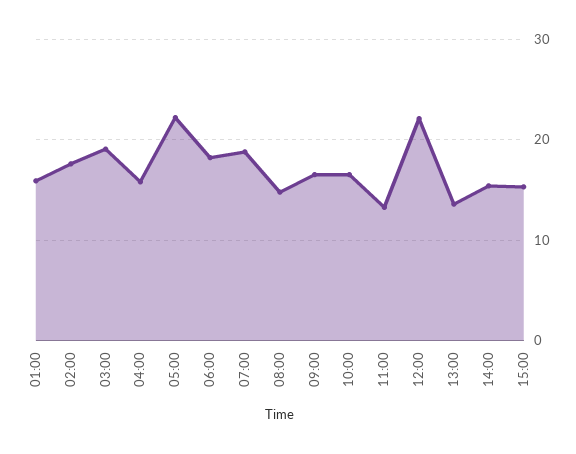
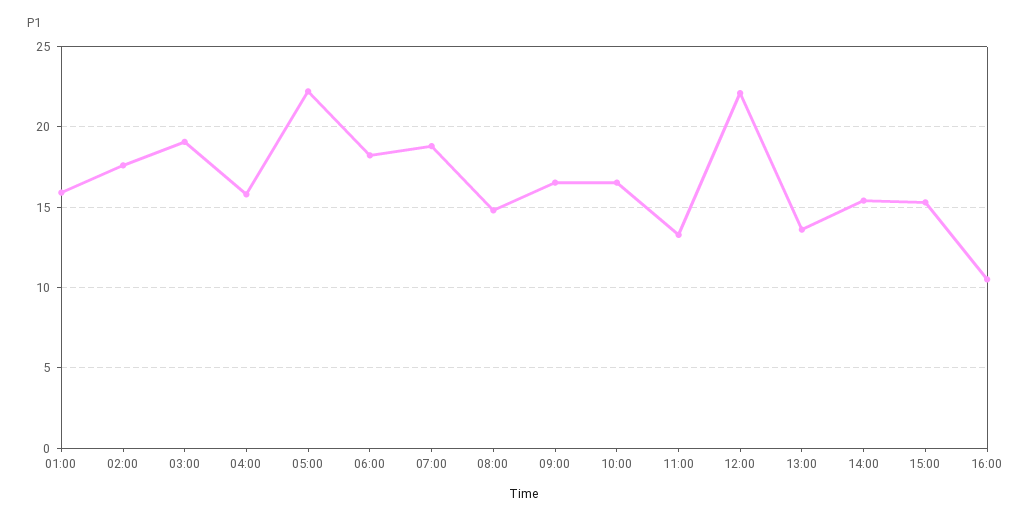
16:00: none -> 10.5

